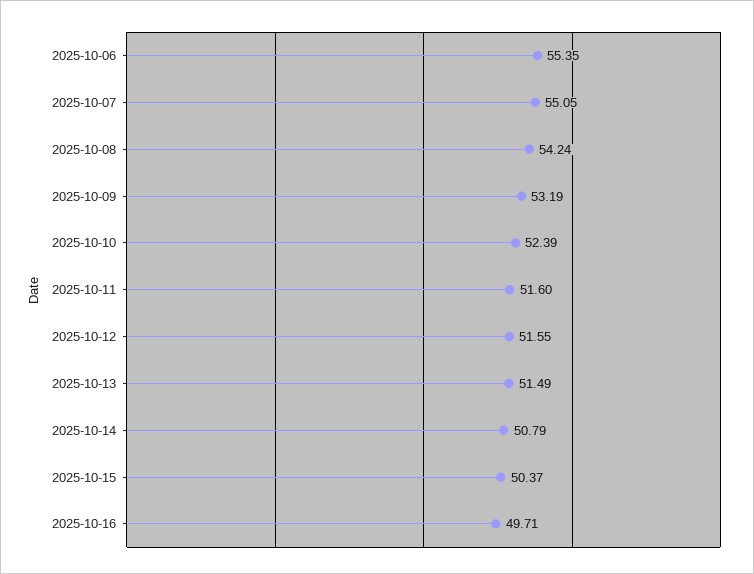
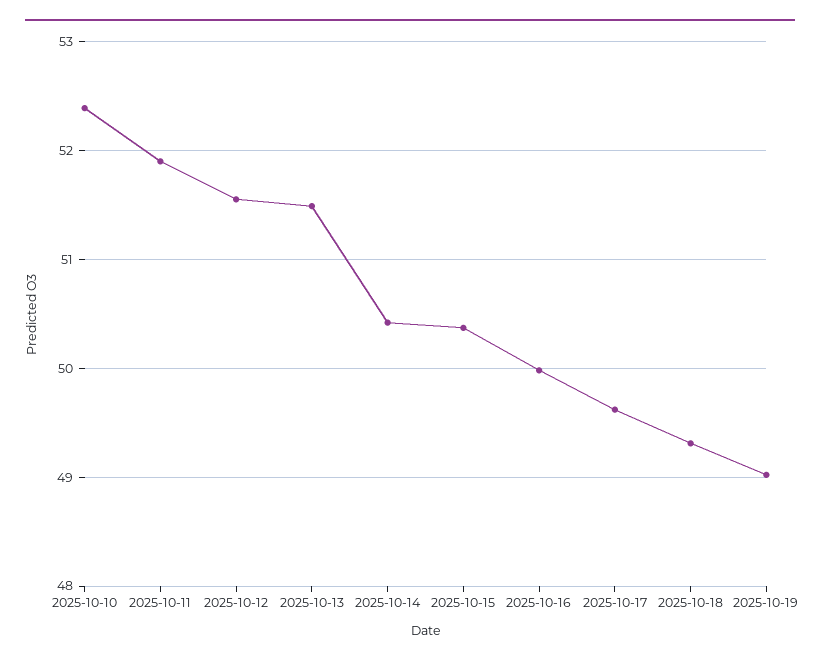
2025-10-06: 55.35 -> none
2025-10-07: 55.05 -> none
2025-10-08: 54.24 -> none
2025-10-09: 53.19 -> none
2025-10-11: 51.6 -> 51.9
2025-10-14: 50.79 -> 50.4
2025-10-16: 49.71 -> 50
2025-10-17: none -> 49.6
2025-10-18: none -> 49.3
2025-10-19: none -> 49

